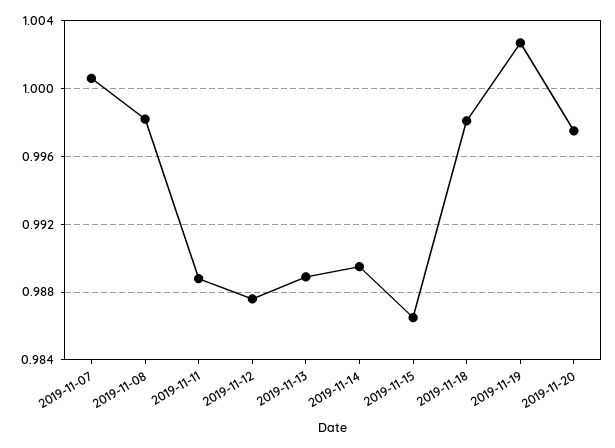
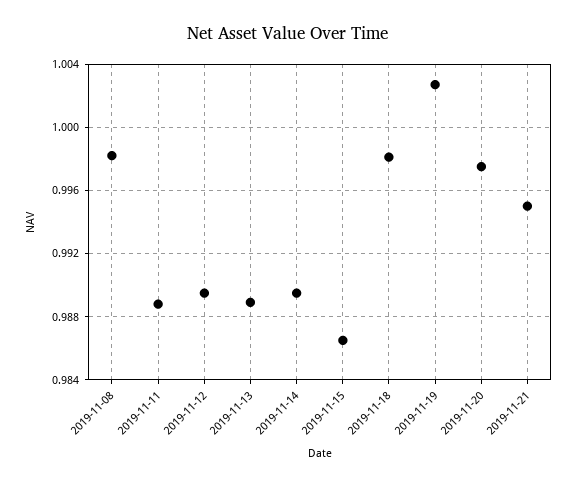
2019-11-07: 1.0005 -> none
2019-11-12: 0.9875 -> 0.9895
2019-11-21: none -> 0.995

